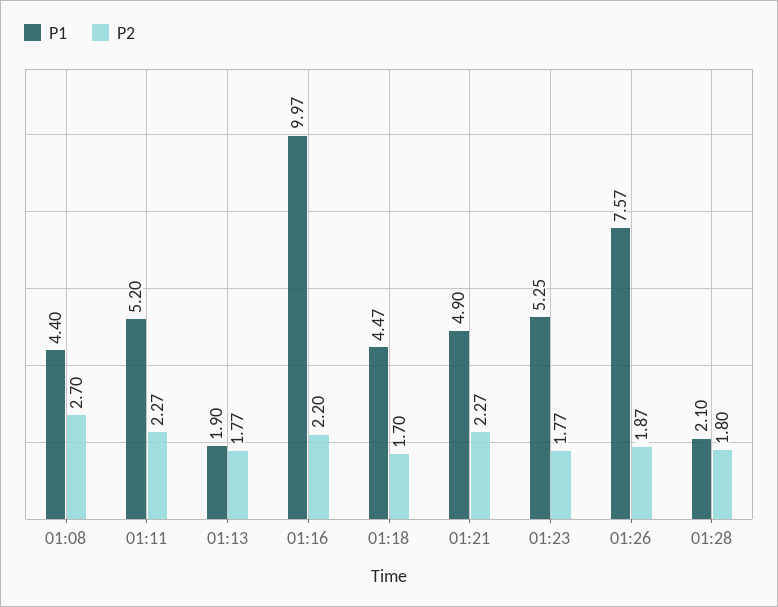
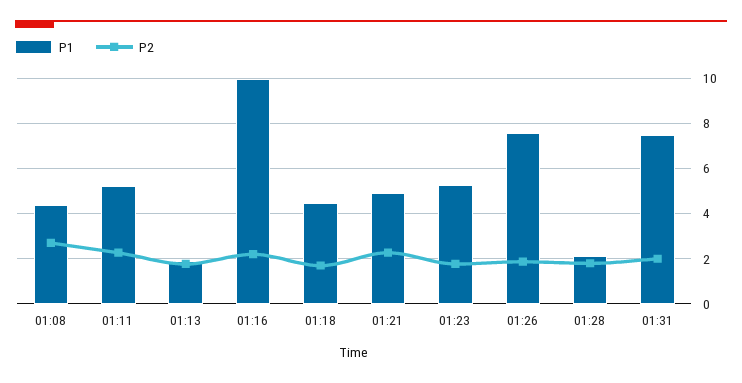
P1, 01:31: none -> 7.5
P2, 01:31: none -> 2

